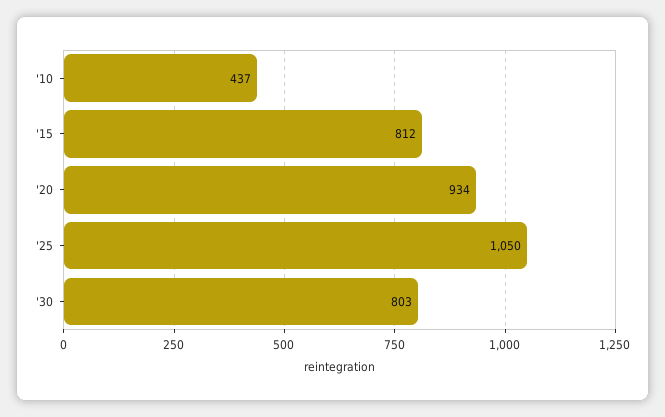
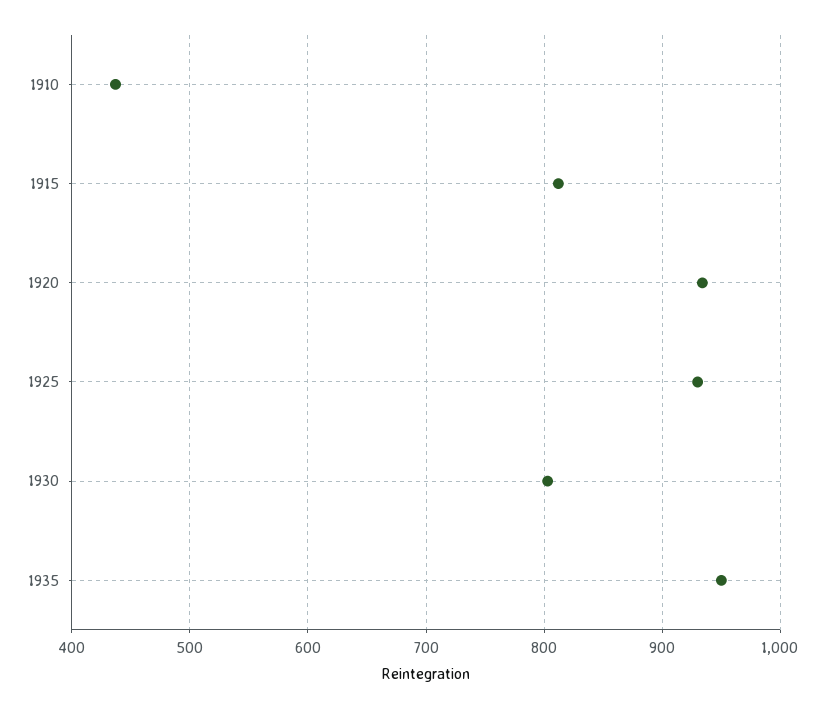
'25: 1050 -> 930
1935: none -> 950

